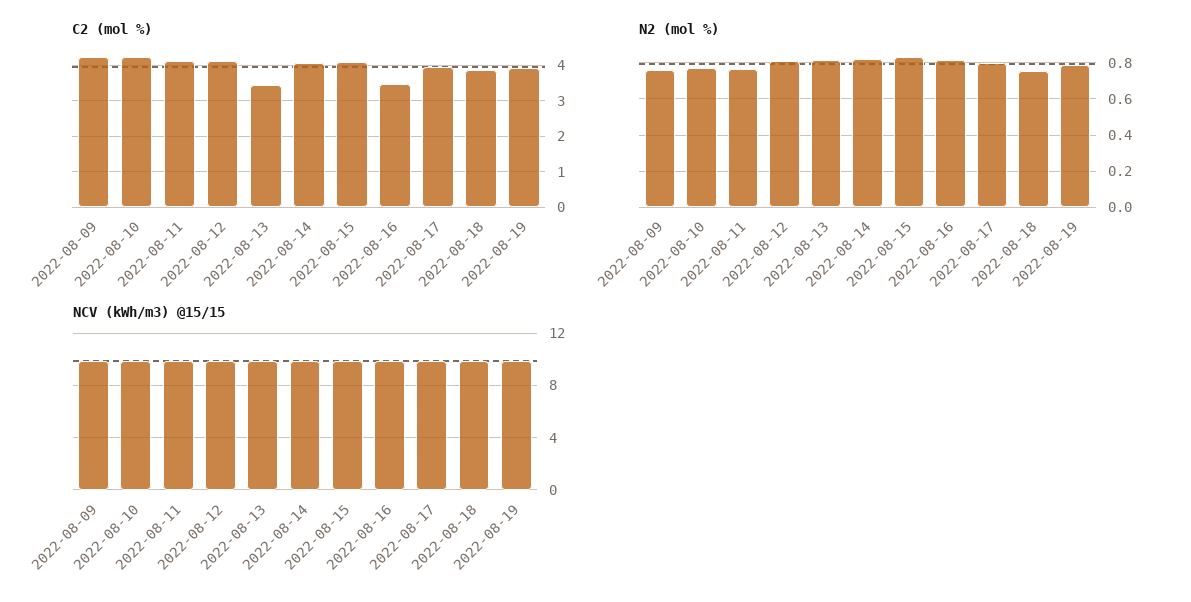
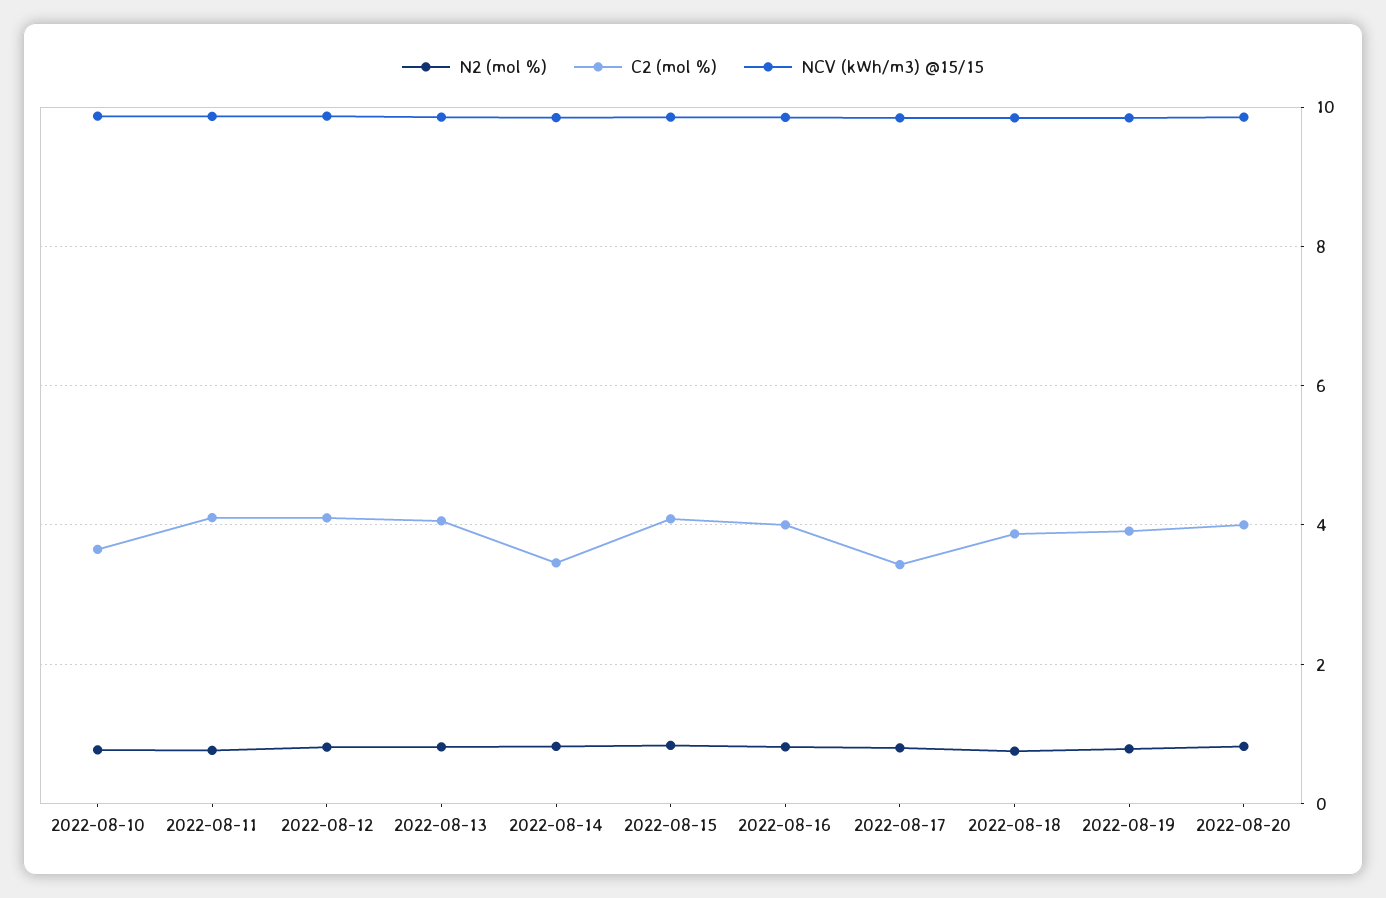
C2 (mol %), 2022-08-09: 4.2 -> none
C2 (mol %), 2022-08-10: 4.2 -> 3.6
C2 (mol %), 2022-08-13: 3.4 -> 4
C2 (mol %), 2022-08-14: 4 -> 3.4
C2 (mol %), 2022-08-16: 3.4 -> 4
C2 (mol %), 2022-08-17: 4 -> 3.4
N2 (mol %), 2022-08-09: 0.75 -> none
NCV (kWh/m3) @15/15, 2022-08-09: 10 -> none
N2 (mol %), 2022-08-20: none -> 0.8
C2 (mol %), 2022-08-20: none -> 4
NCV (kWh/m3) @15/15, 2022-08-20: none -> 9.8

